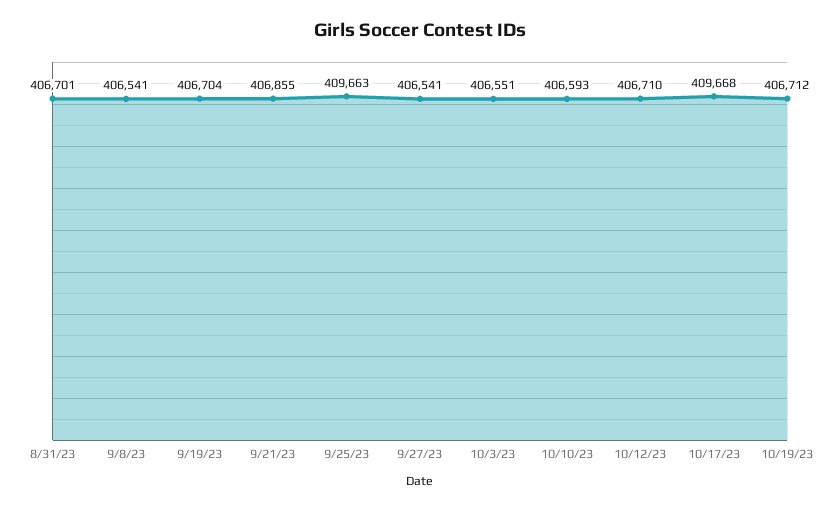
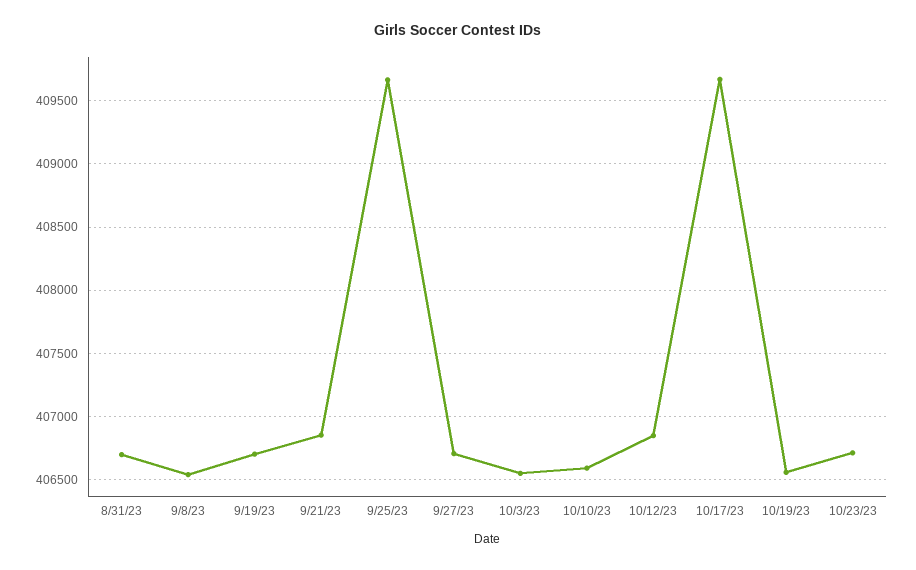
9/27/23: 406541 -> 406700
10/12/23: 406710 -> 406850
10/19/23: 406712 -> 406550
10/23/23: none -> 406700

